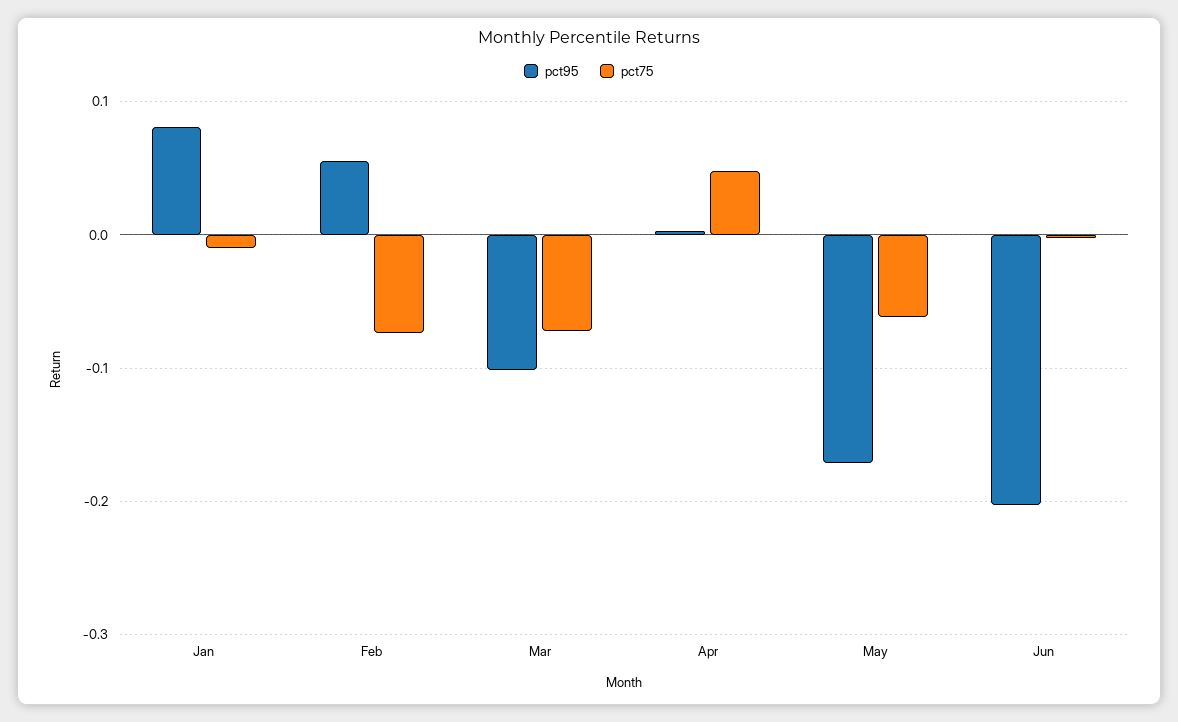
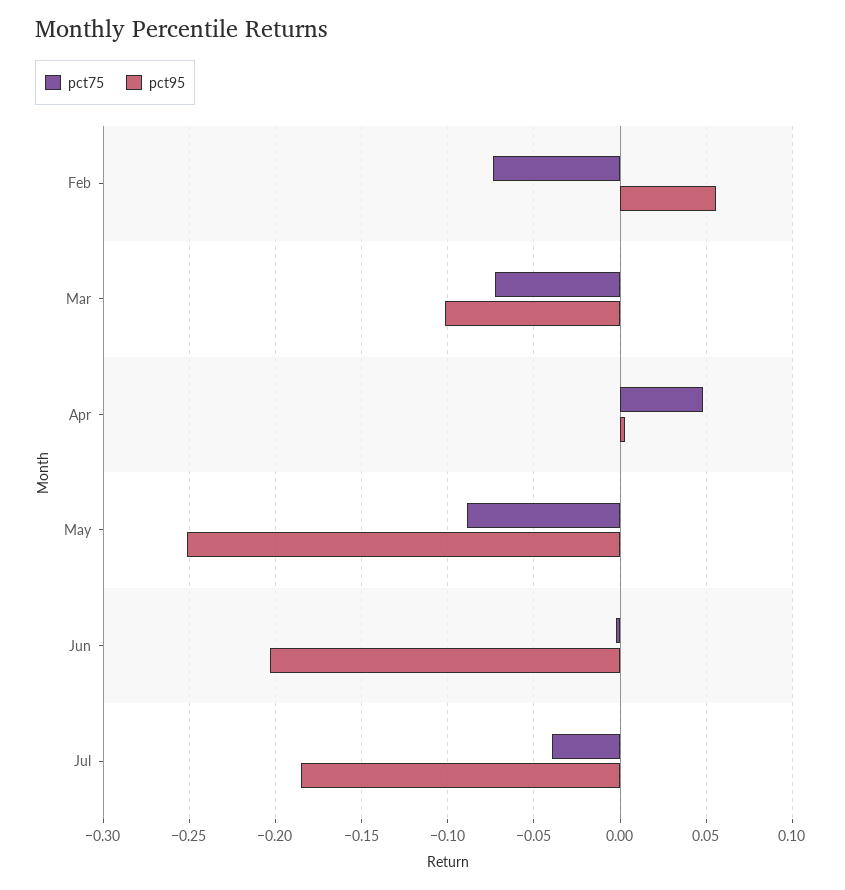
pct95, Jan: 0.08 -> none
pct75, Jan: -0.01 -> none
pct95, May: -0.17 -> -0.25
pct75, May: -0.06 -> -0.09
pct75, Jul: none -> -0.04
pct95, Jul: none -> -0.185

